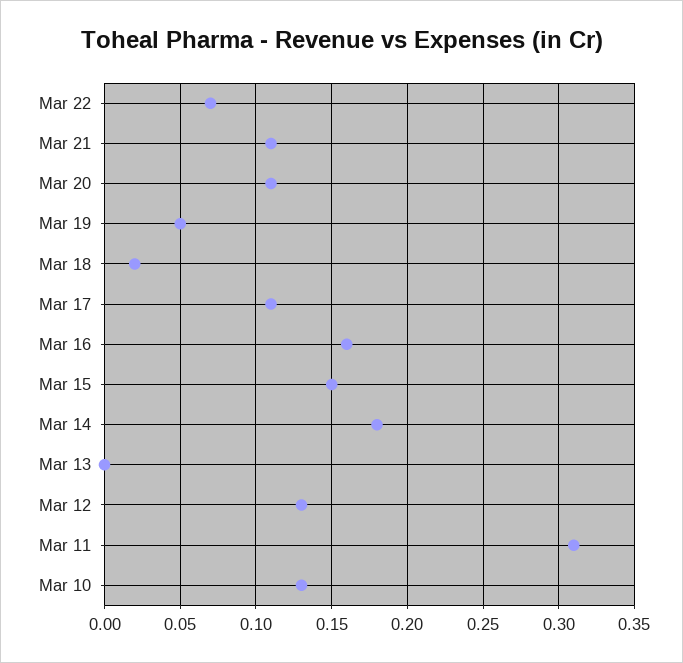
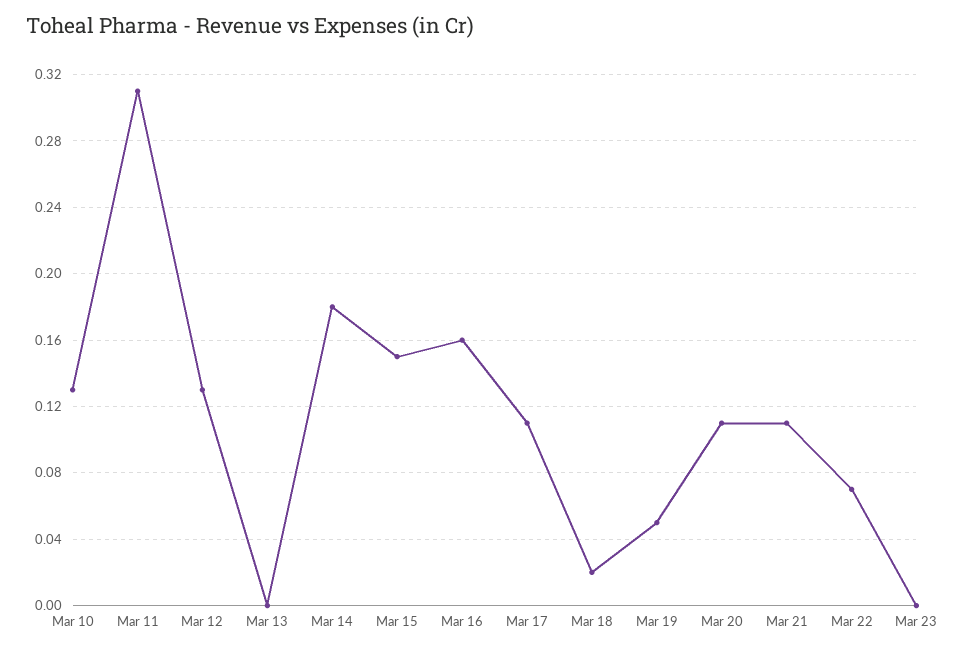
Mar 23: none -> 0

